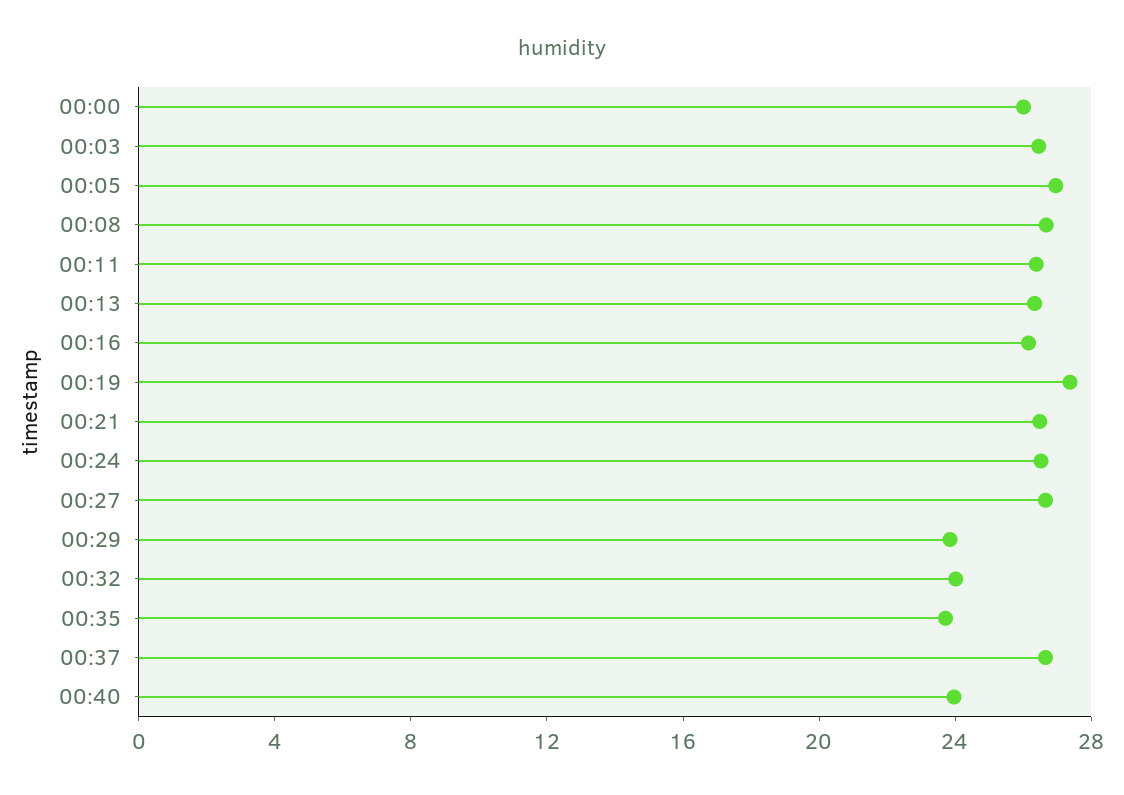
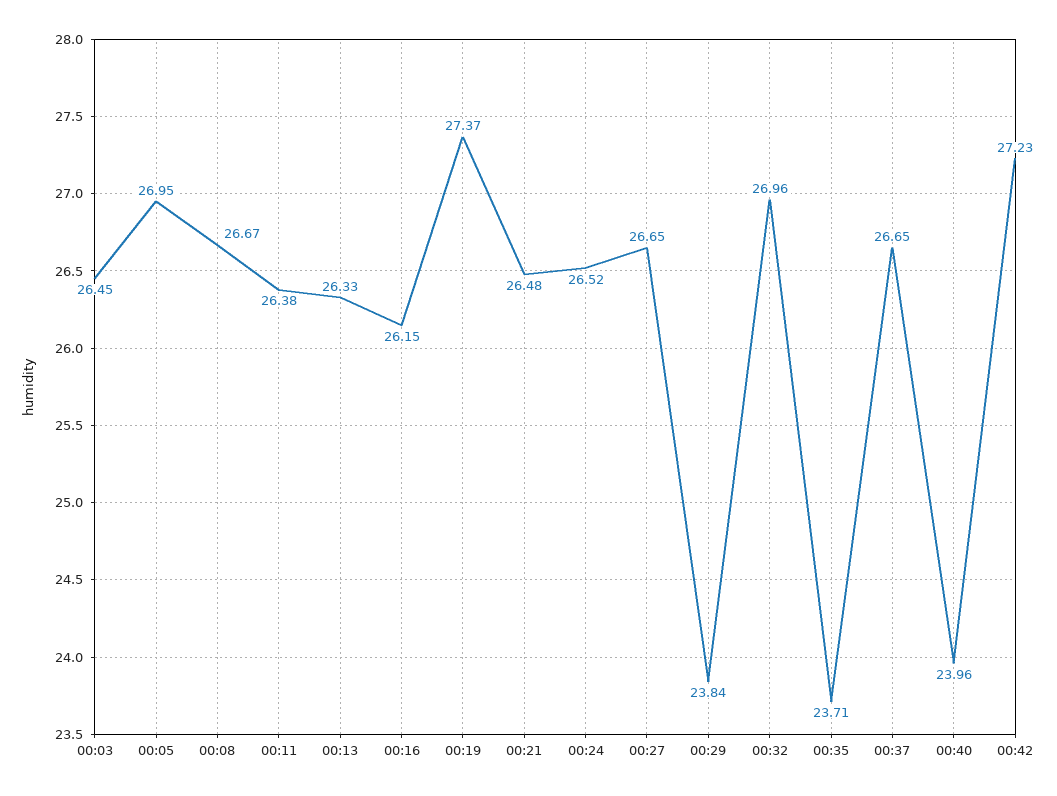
00:00: 26 -> none
00:32: 24 -> 26.96
00:42: none -> 27.23

